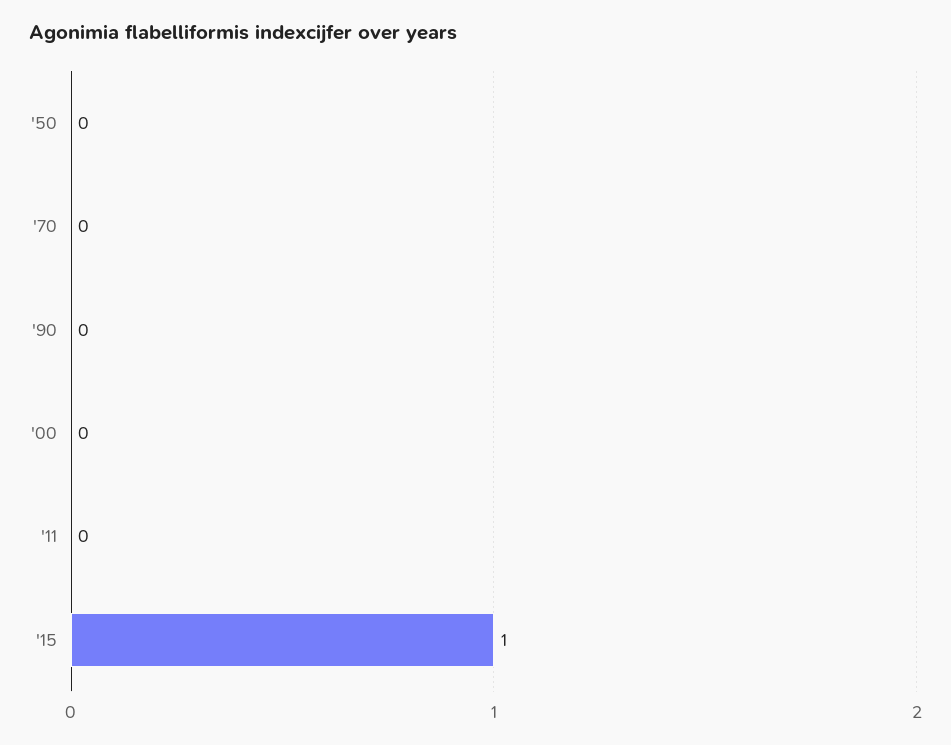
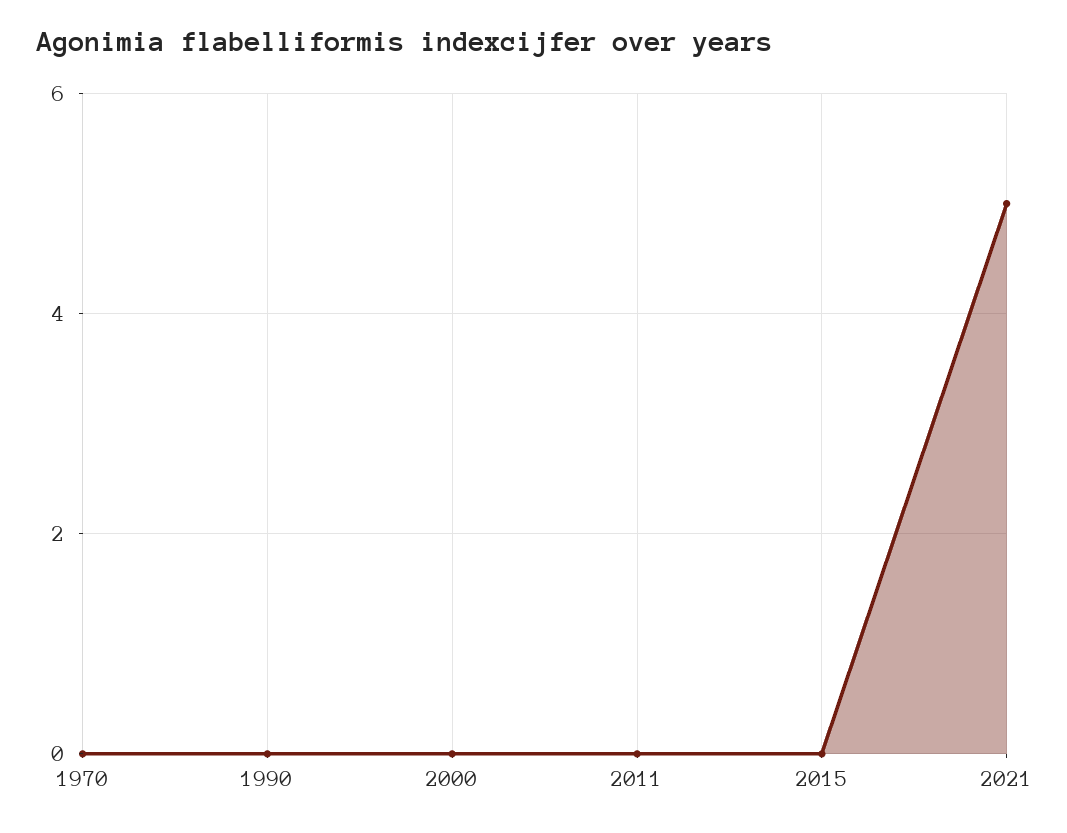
'50: 0 -> none
'15: 1 -> 0
2021: none -> 5

